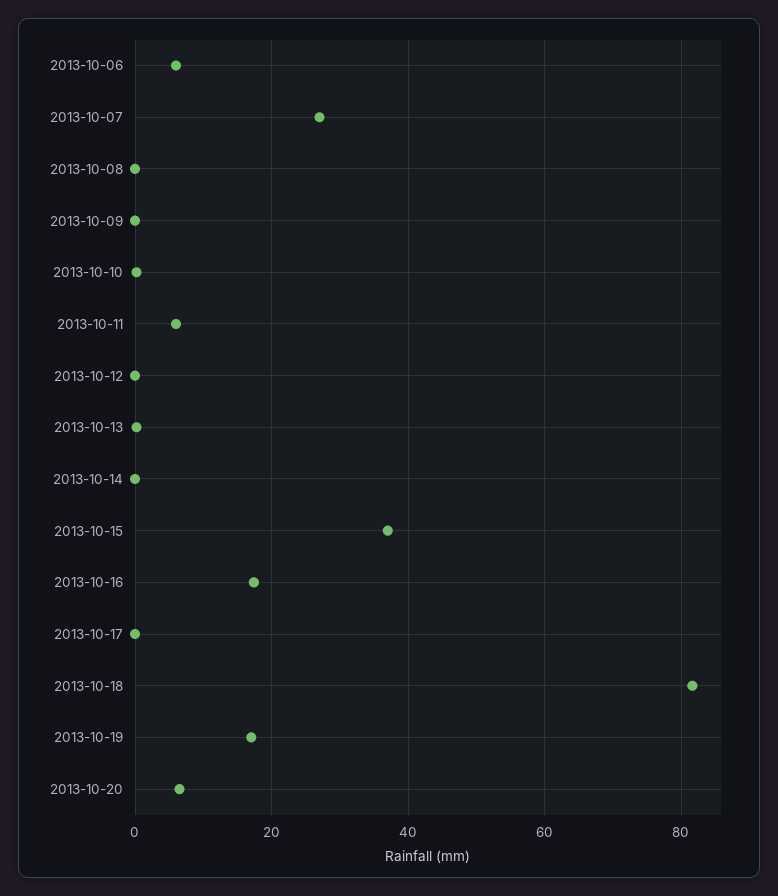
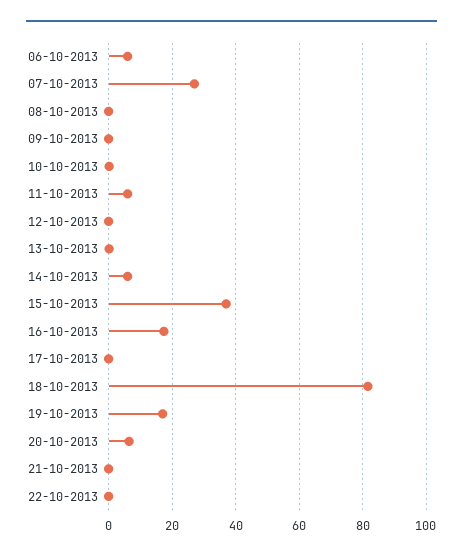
2013-10-14: 0 -> 6
21-10-2013: none -> 0
22-10-2013: none -> 0

